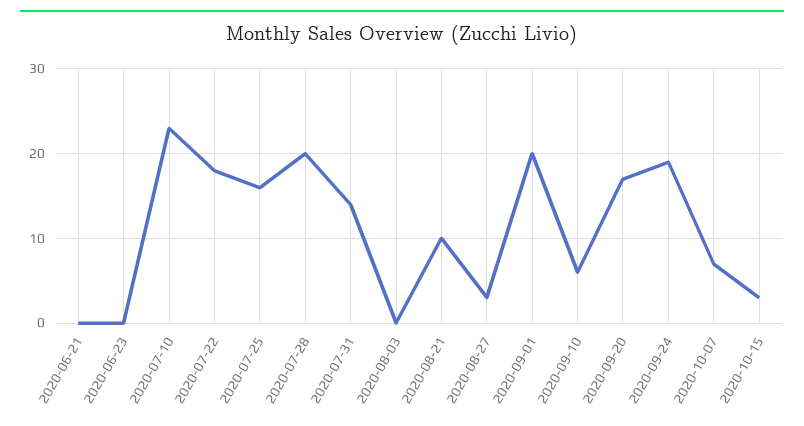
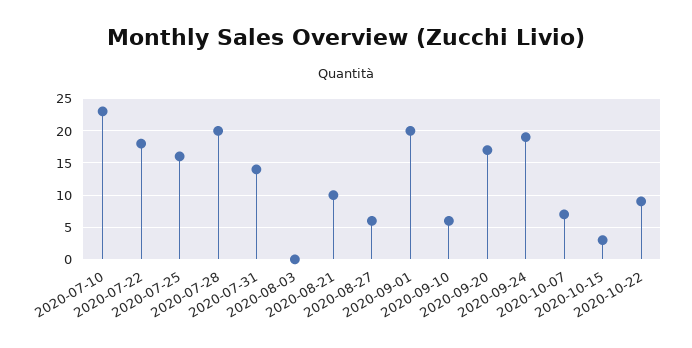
2020-06-21: 0 -> none
2020-06-23: 0 -> none
2020-08-27: 3 -> 6
2020-10-22: none -> 9

